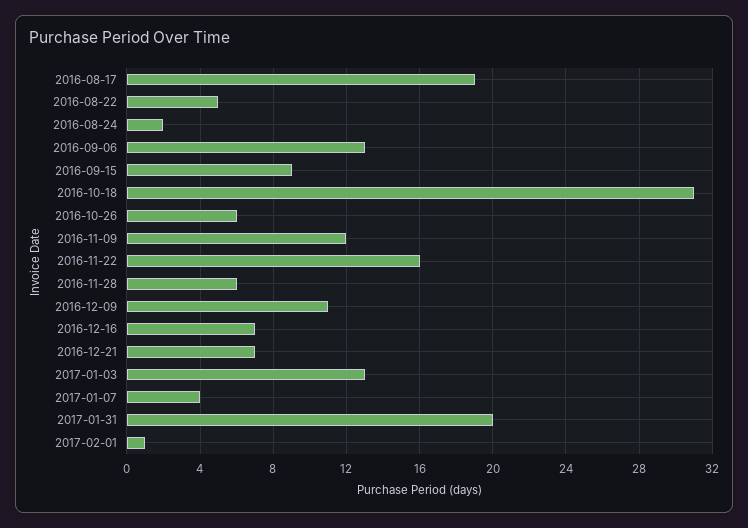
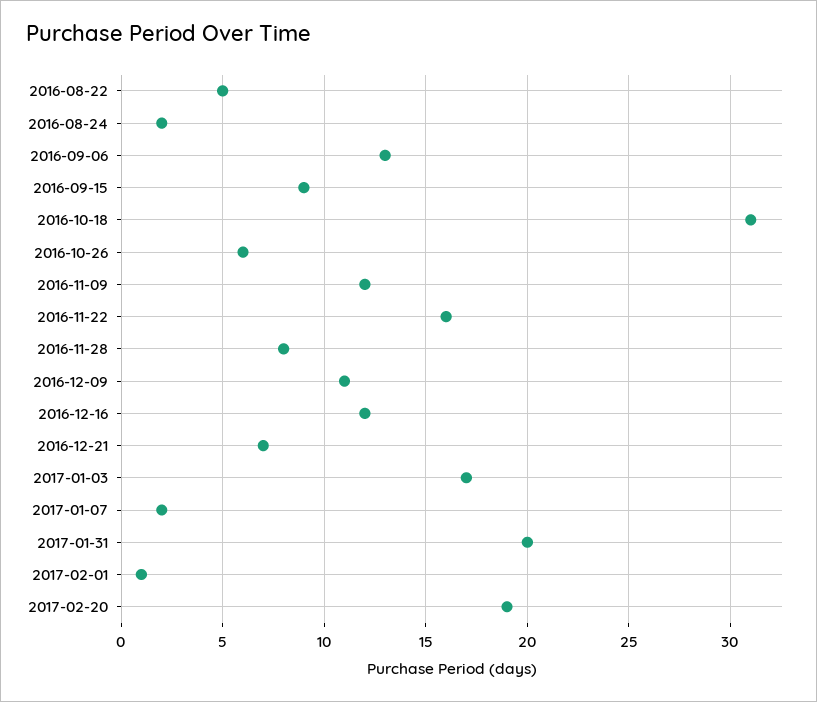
2016-08-17: 19 -> none
2016-11-28: 6 -> 8
2016-12-16: 7 -> 12
2017-01-03: 13 -> 17
2017-01-07: 4 -> 2
2017-02-20: none -> 19

